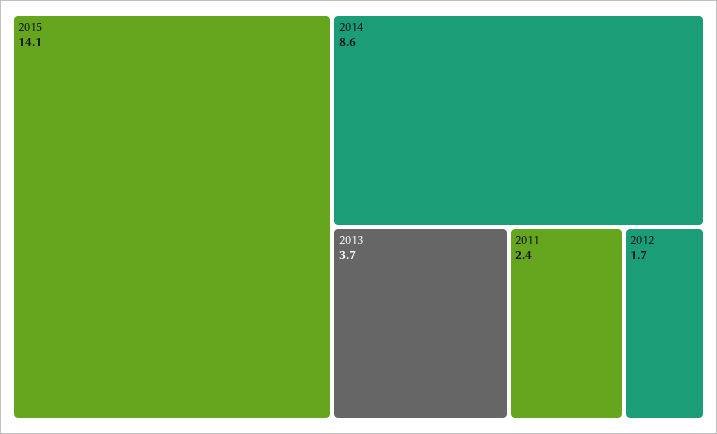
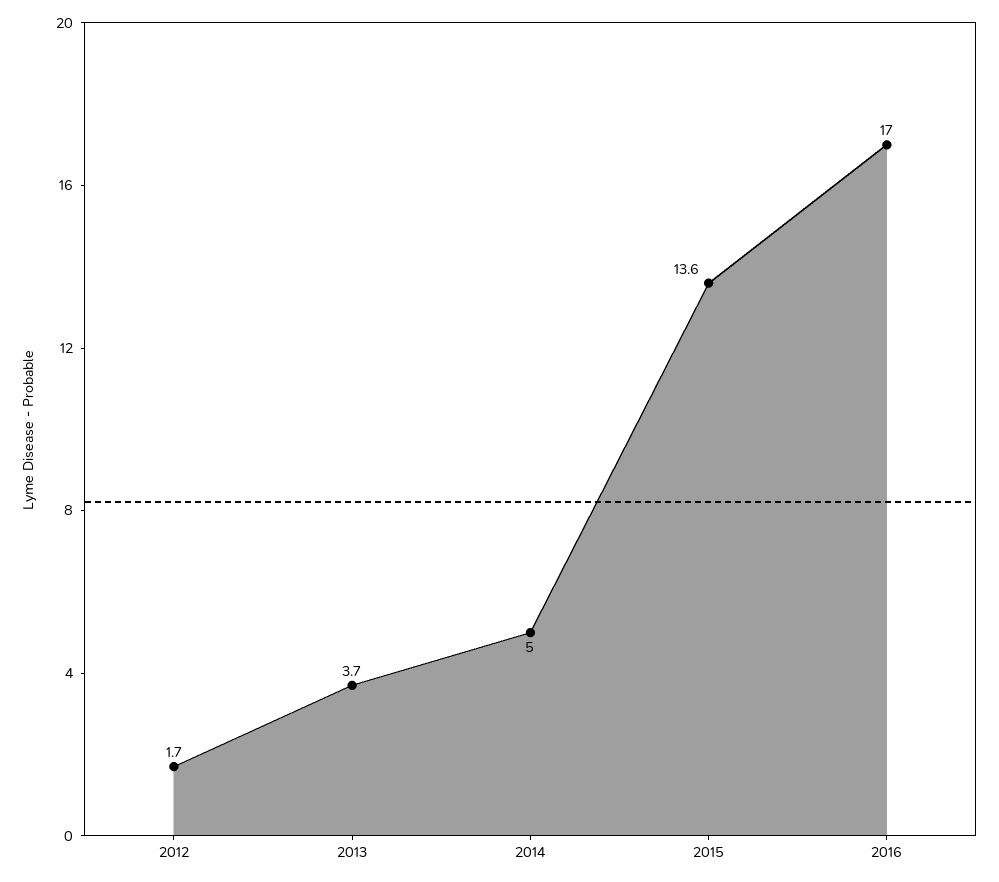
2015: 14.1 -> 13.6
2014: 8.6 -> 5
2011: 2.4 -> none
2016: none -> 17

